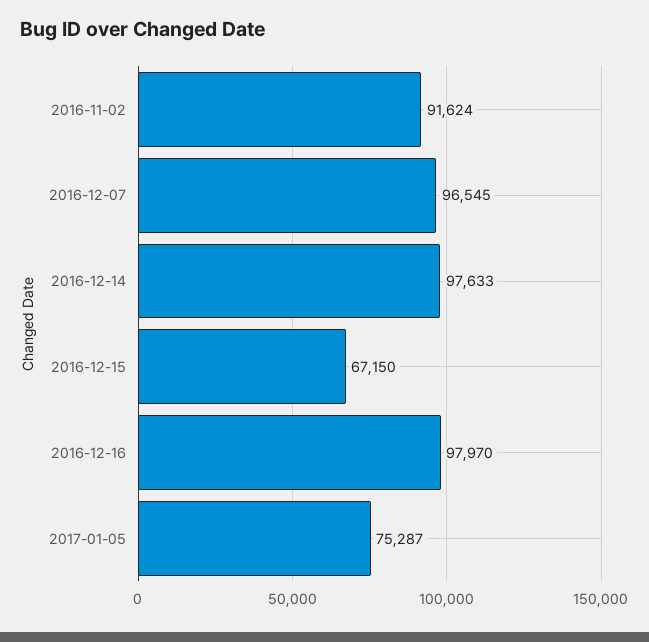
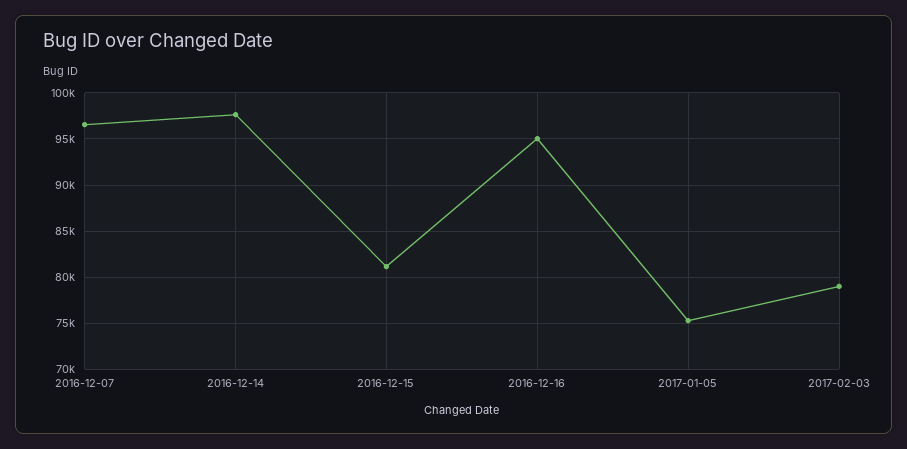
2016-11-02: 91624 -> none
2016-12-15: 67150 -> 81000
2016-12-16: 97970 -> 95000
2017-02-03: none -> 79000

